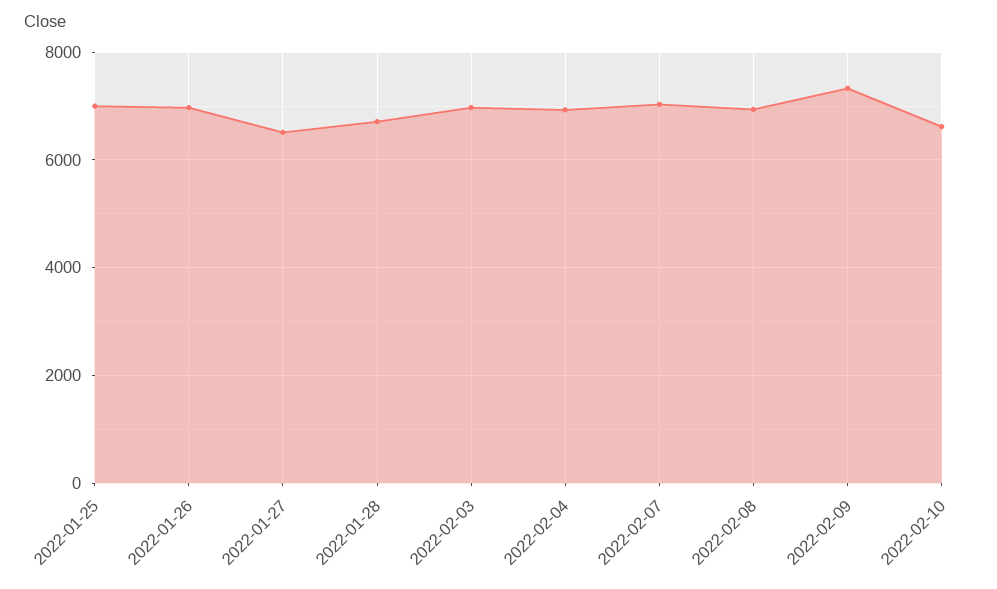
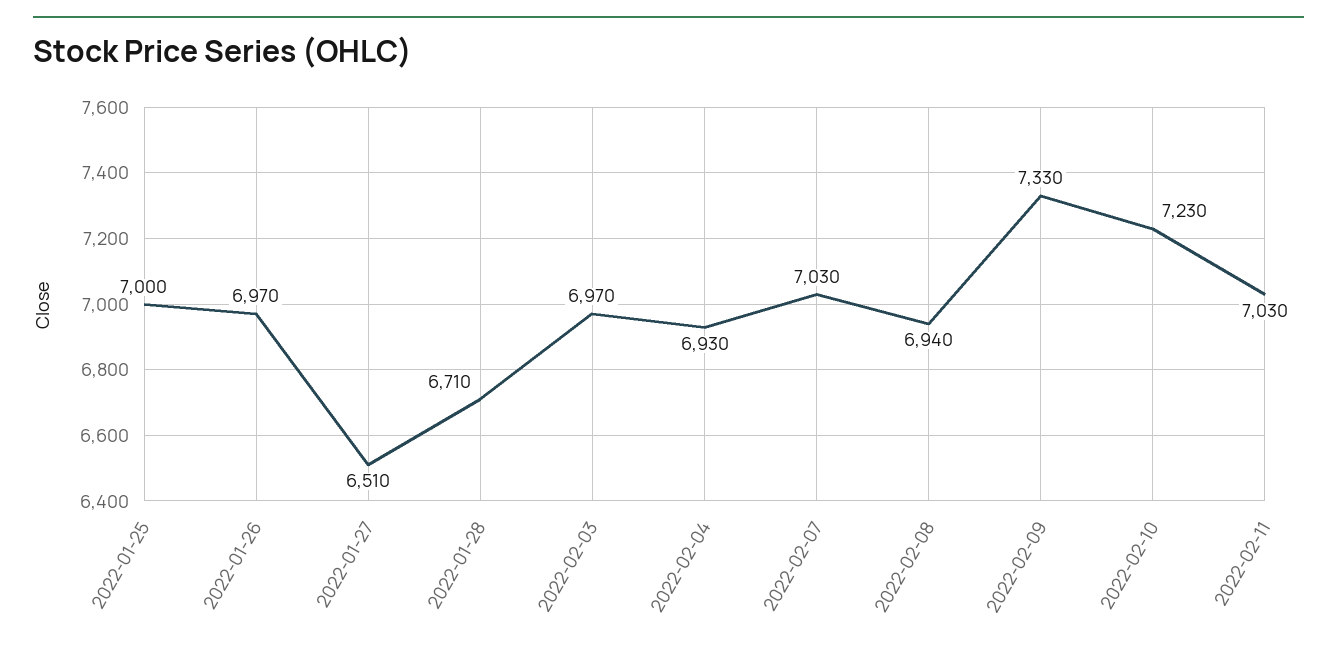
2022-02-10: 6600 -> 7230
2022-02-11: none -> 7030

